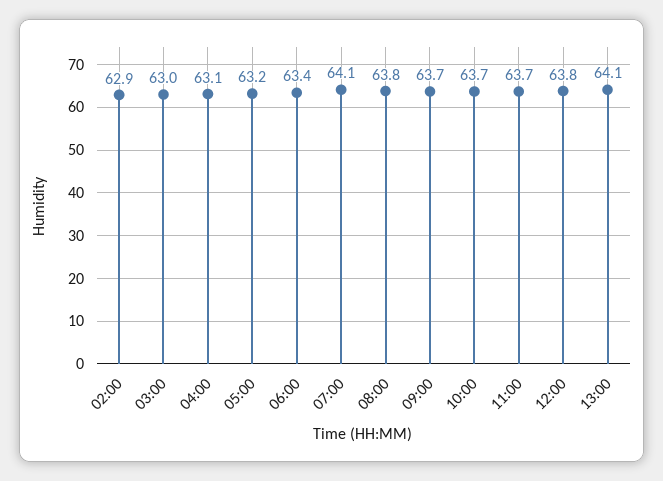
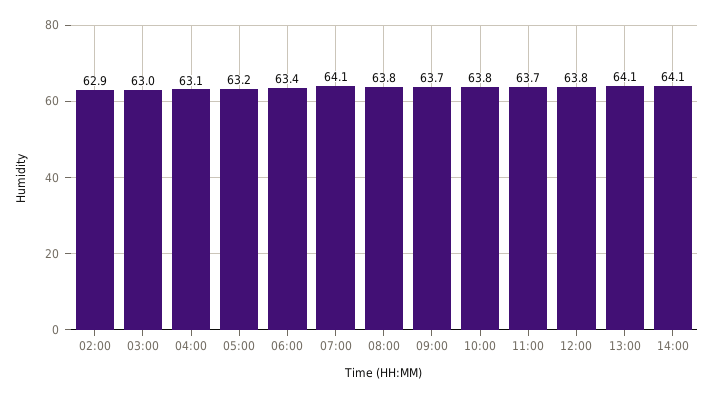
10:00: 63.7 -> 63.8
14:00: none -> 64.1

